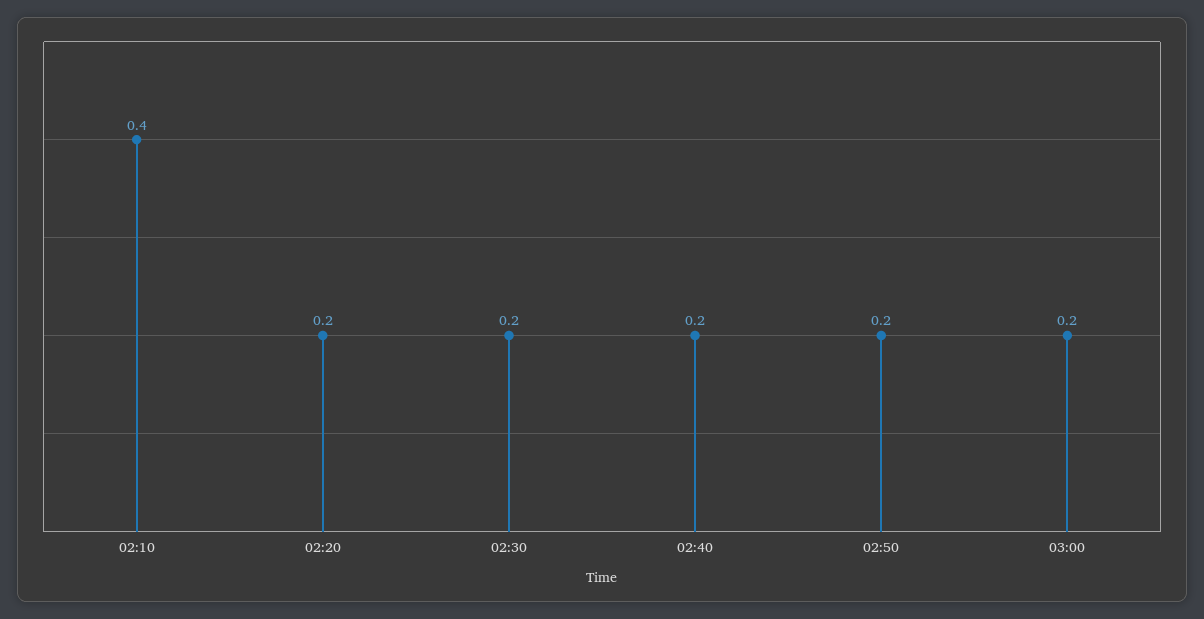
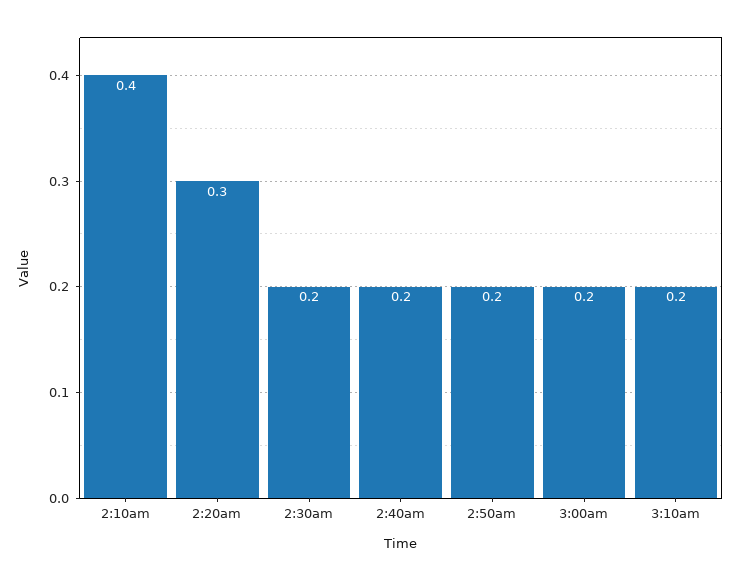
02:20: 0.2 -> 0.3
3:10am: none -> 0.2

